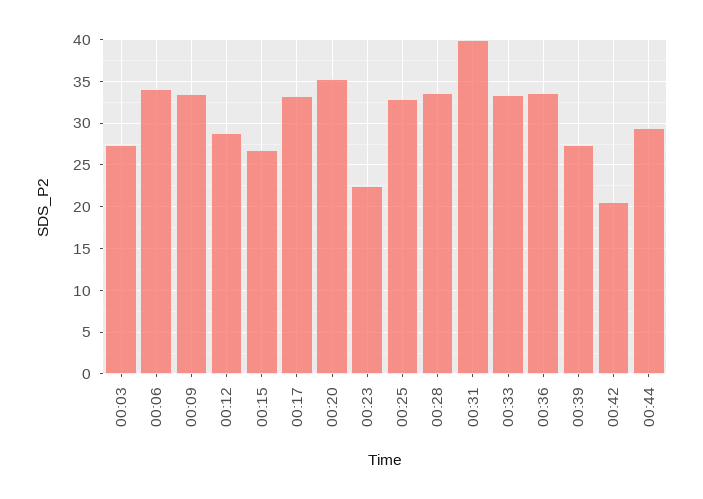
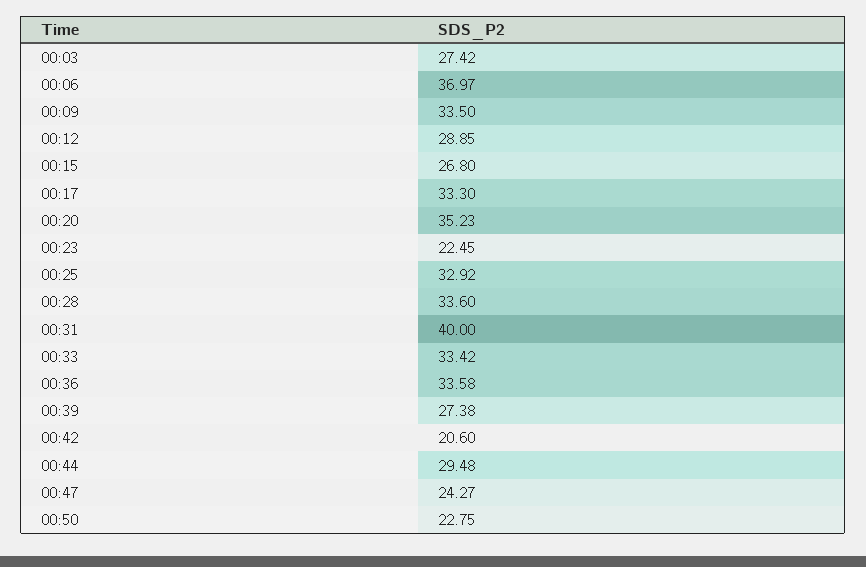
00:06: 34 -> 36.97
00:47: none -> 24.27
00:50: none -> 22.75

